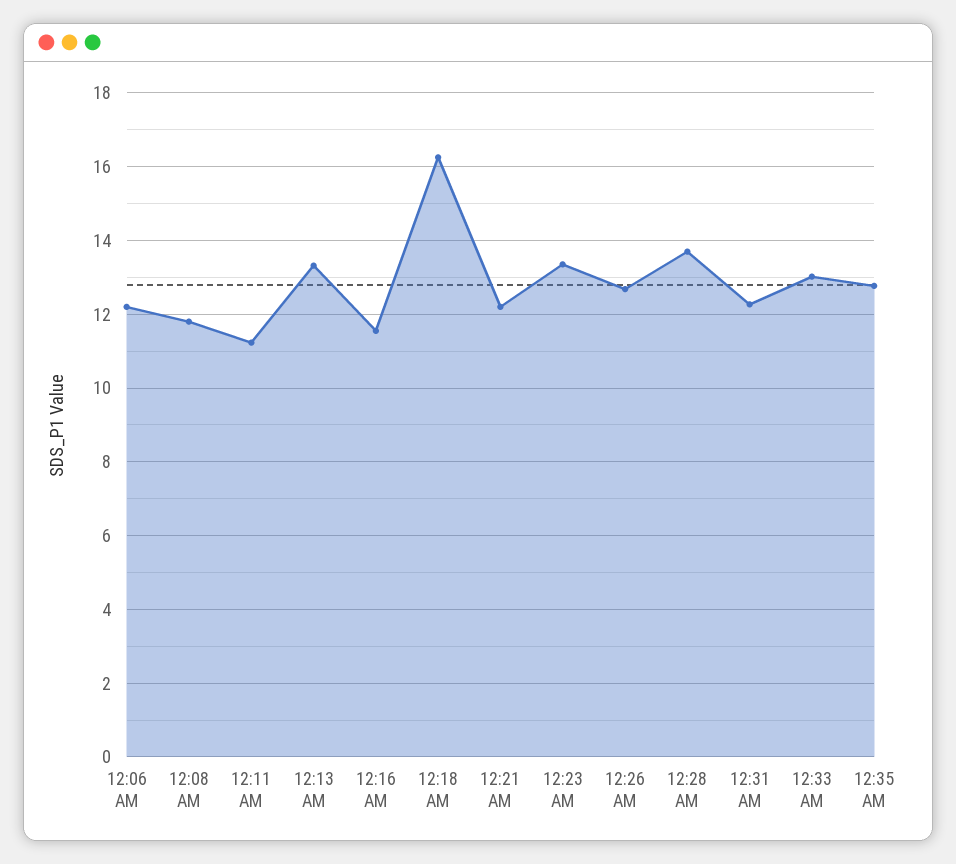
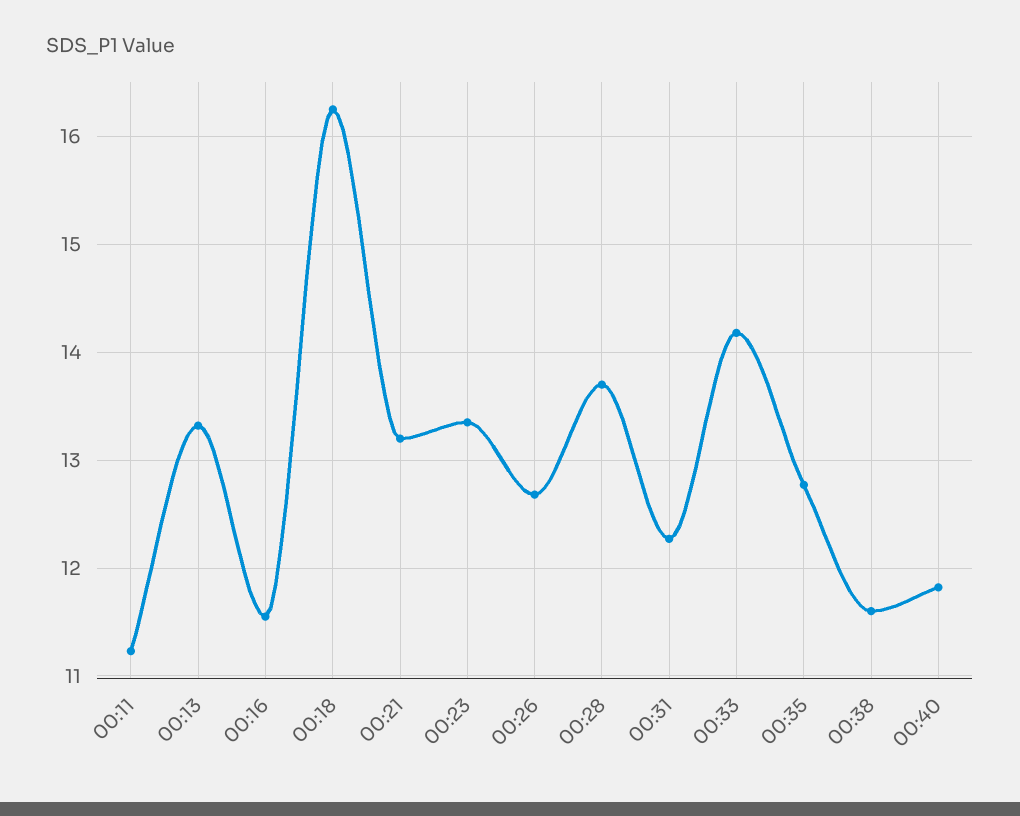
12:06 AM: 12.2 -> none
12:08 AM: 11.8 -> none
12:21 AM: 12.2 -> 13.2
12:33 AM: 13 -> 14.2
00:38: none -> 11.6
00:40: none -> 11.8

